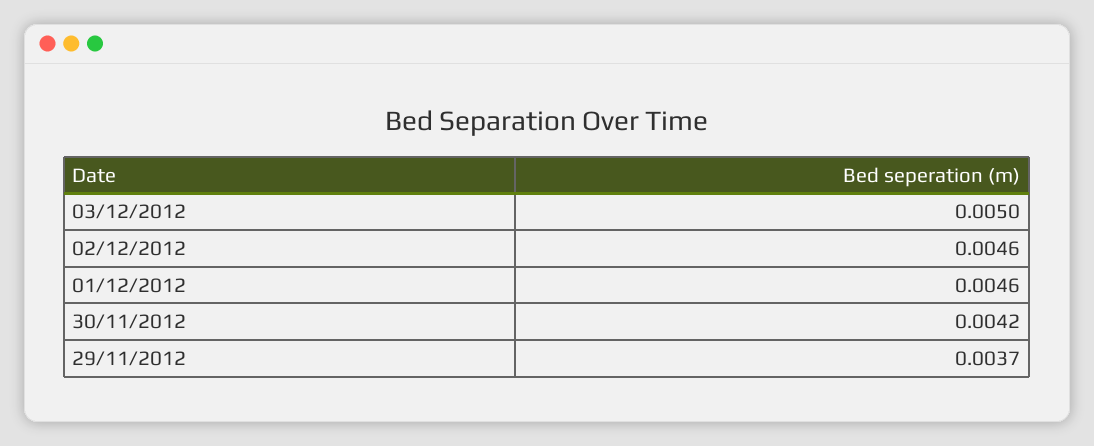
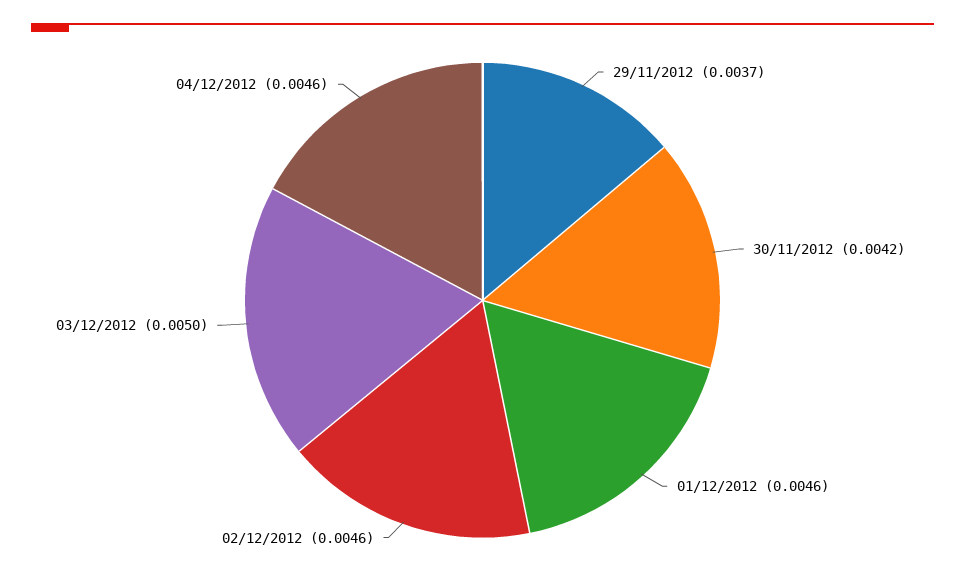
04/12/2012: none -> 0.0046

